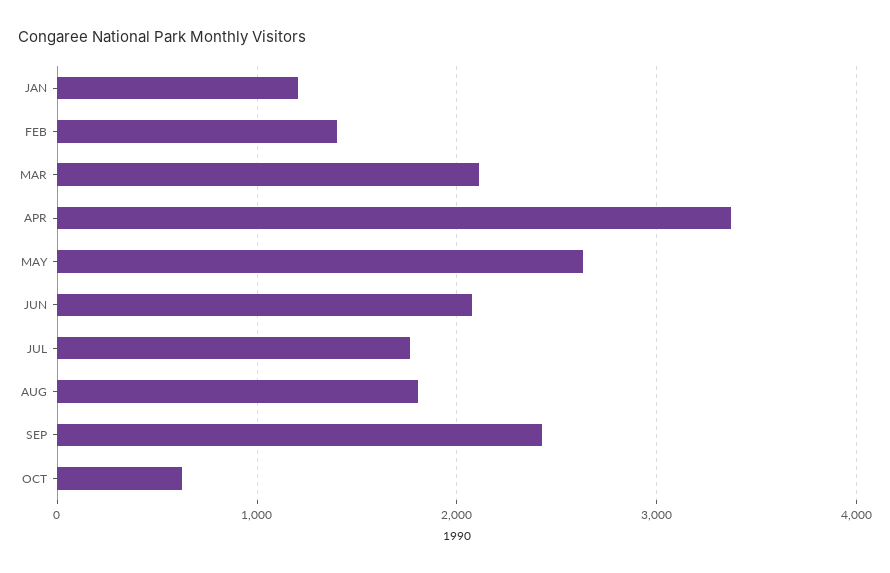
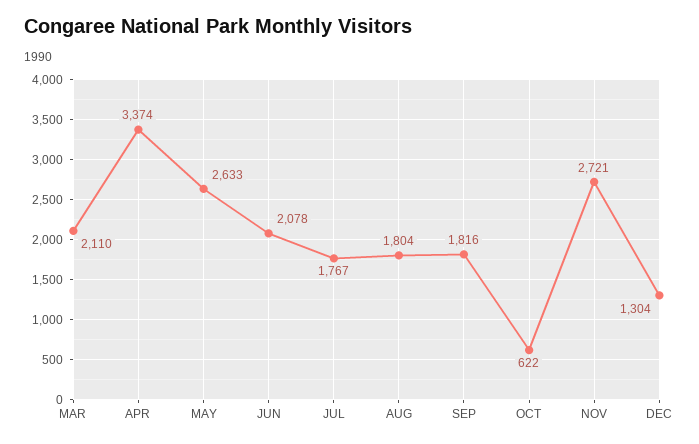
JAN: 1200 -> none
FEB: 1400 -> none
SEP: 2400 -> 1816
NOV: none -> 2721
DEC: none -> 1304

